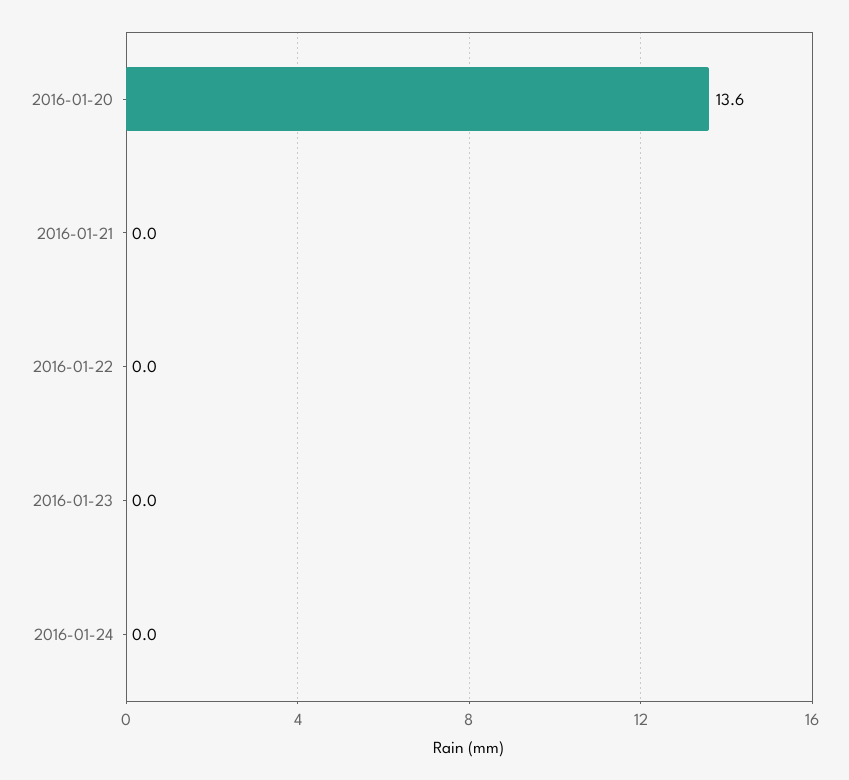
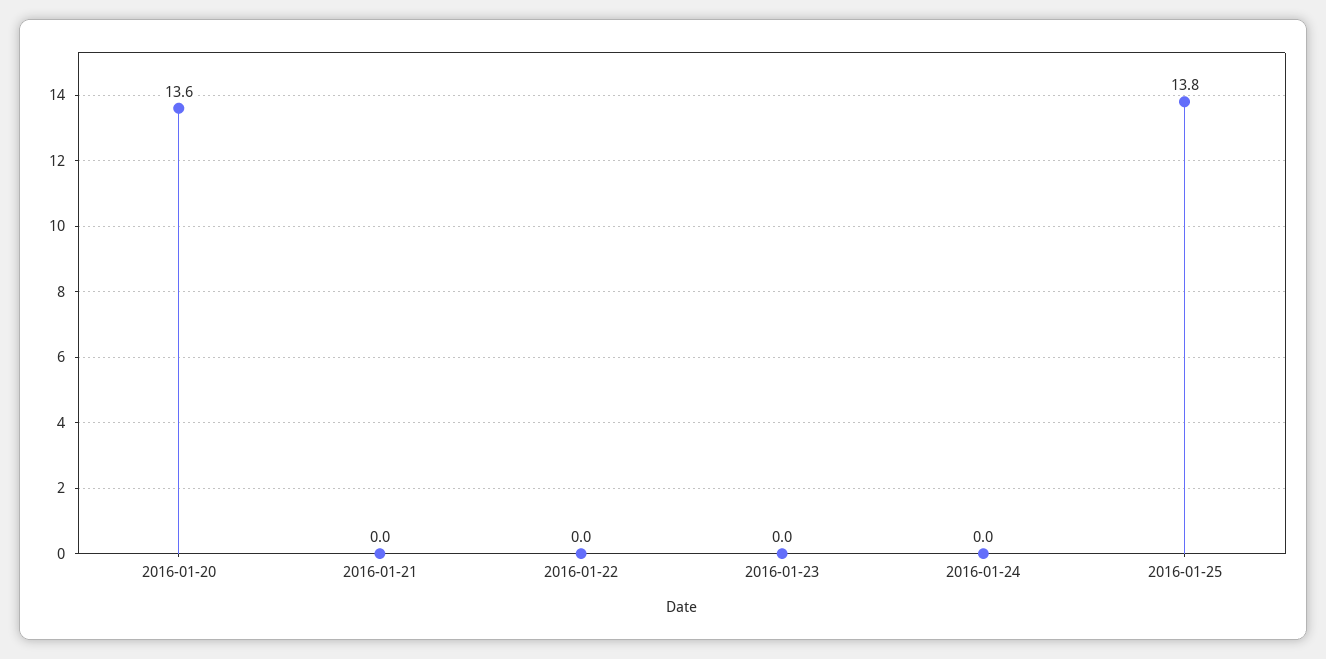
2016-01-25: none -> 13.8

